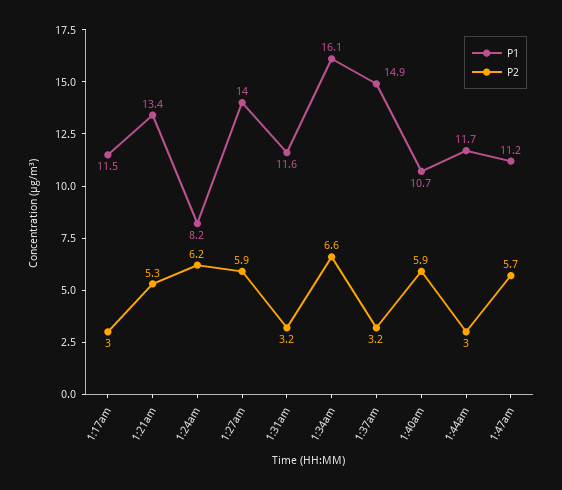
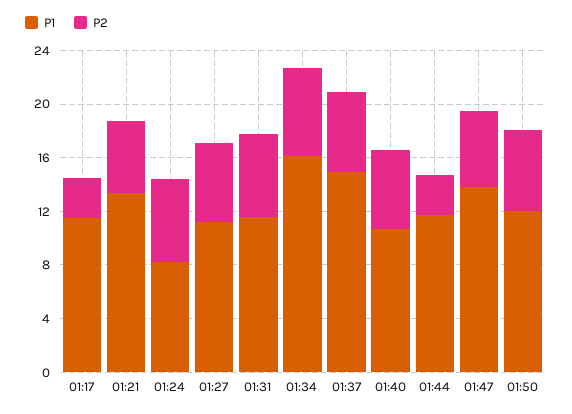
P1, 1:27am: 14 -> 11
P2, 1:31am: 3.2 -> 6
P2, 1:37am: 3.2 -> 6
P1, 1:47am: 11.2 -> 14
P1, 01:50: none -> 12
P2, 01:50: none -> 6

